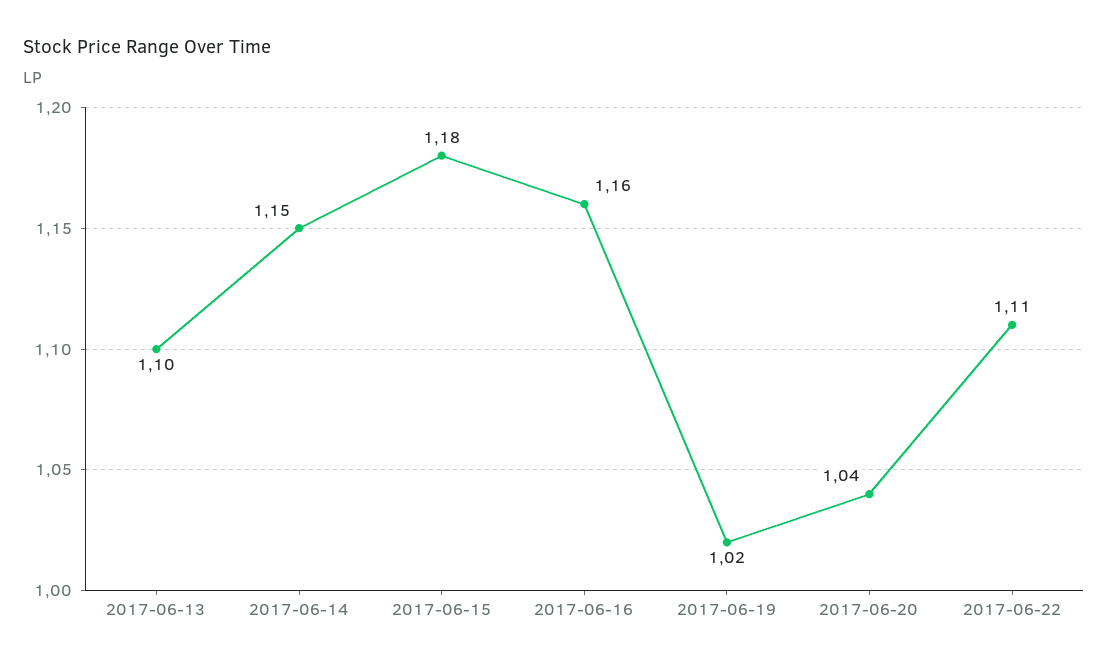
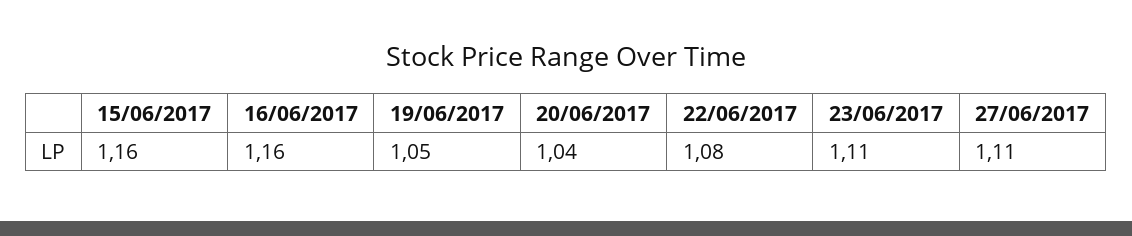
2017-06-13: 1.1 -> none
2017-06-14: 1.15 -> none
2017-06-15: 1.18 -> 1.16
2017-06-19: 1.02 -> 1.05
2017-06-22: 1.11 -> 1.08
23/06/2017: none -> 1.11
27/06/2017: none -> 1.11

